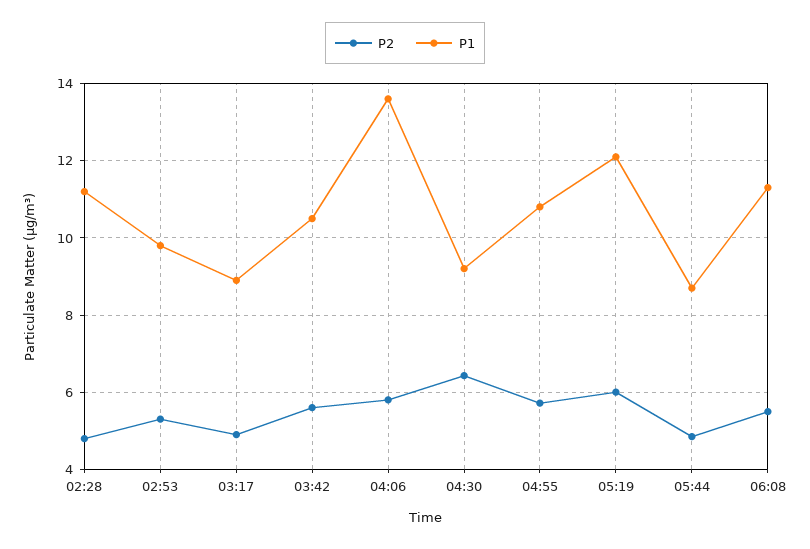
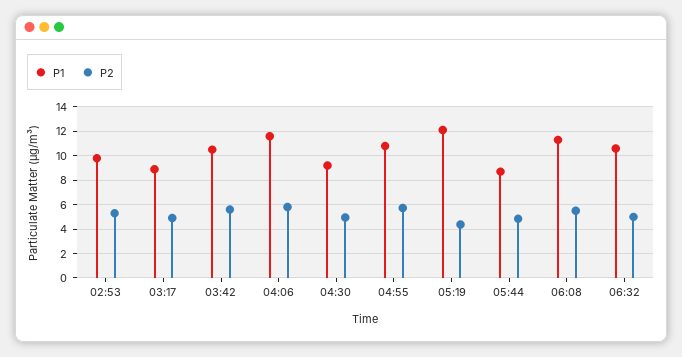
P2, 02:28: 4.8 -> none
P1, 02:28: 11.2 -> none
P1, 04:06: 13.6 -> 11.5
P2, 04:30: 6.4 -> 5
P2, 05:19: 6 -> 4.5
P1, 06:32: none -> 10.5
P2, 06:32: none -> 5

